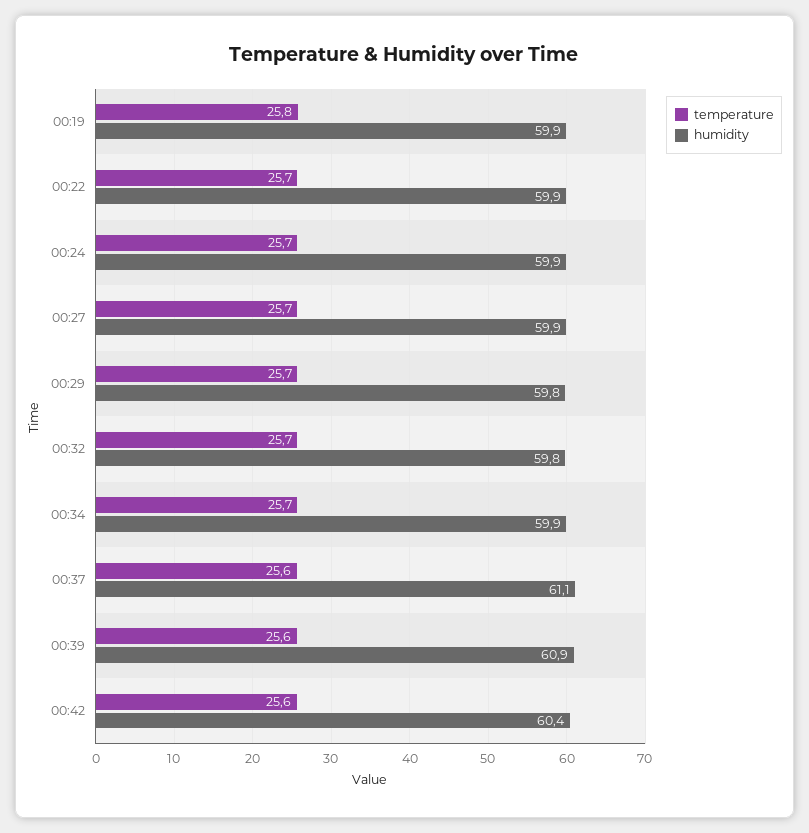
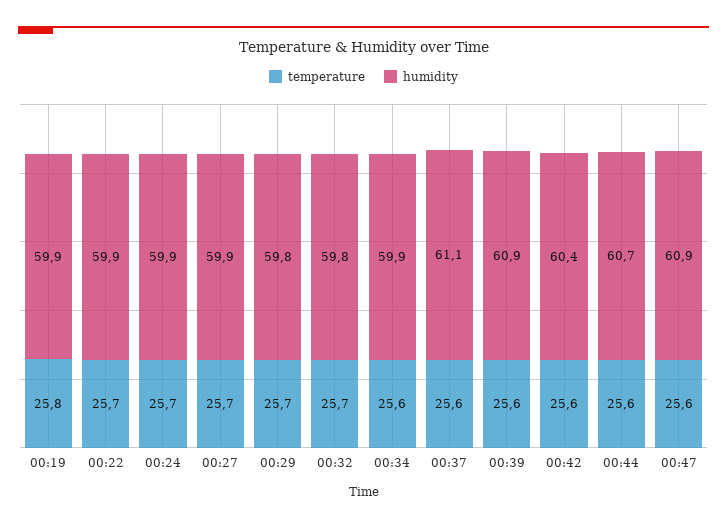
temperature, 00:34: 25.7 -> 25.6
temperature, 00:44: none -> 25.6
humidity, 00:44: none -> 60.7
temperature, 00:47: none -> 25.6
humidity, 00:47: none -> 60.9

